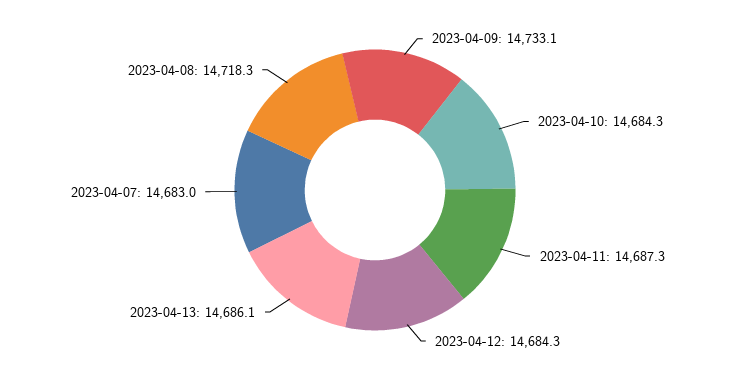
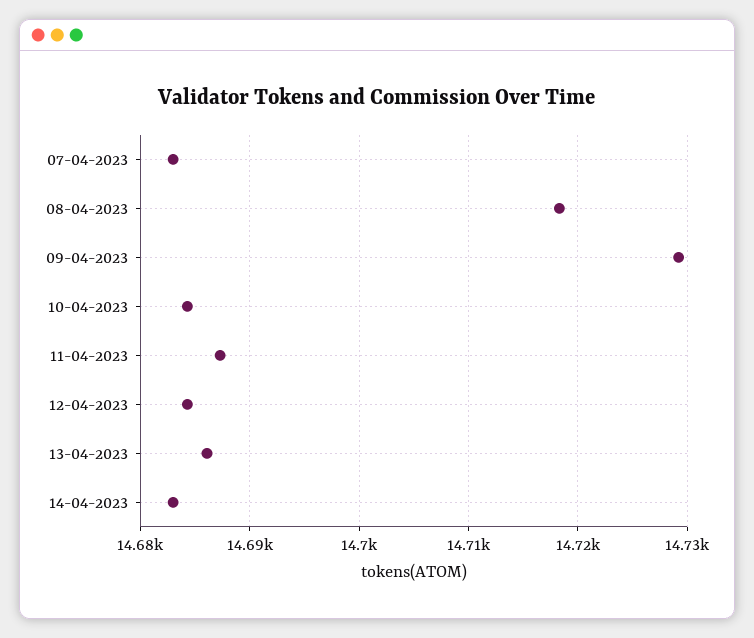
2023-04-09: 14733.1 -> 14729
14-04-2023: none -> 14683

